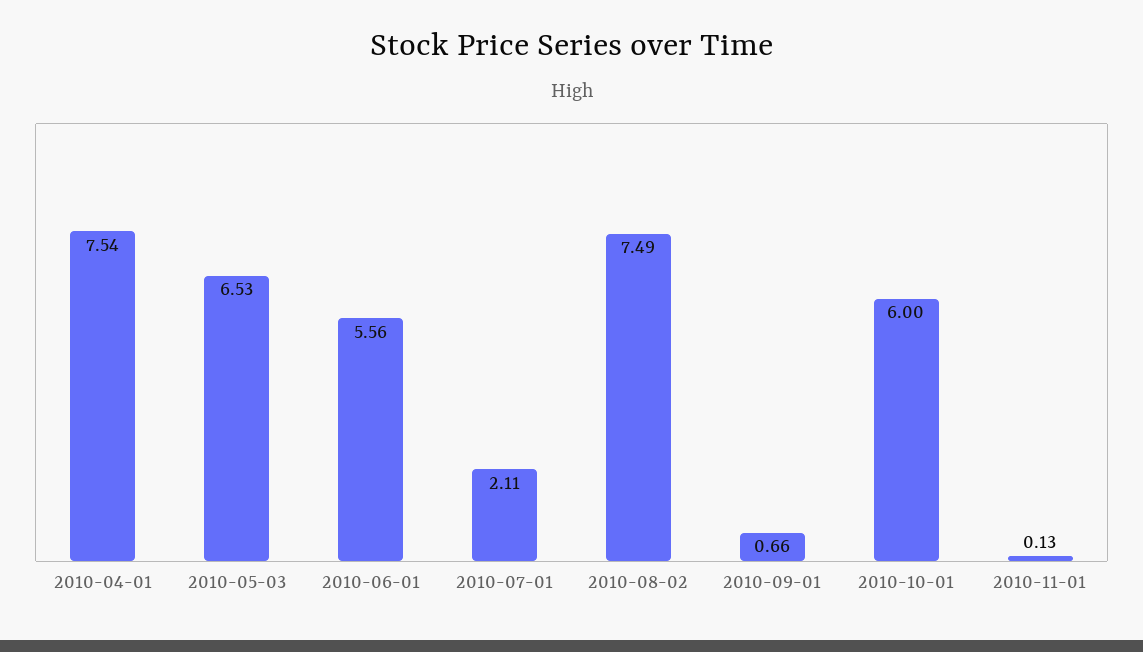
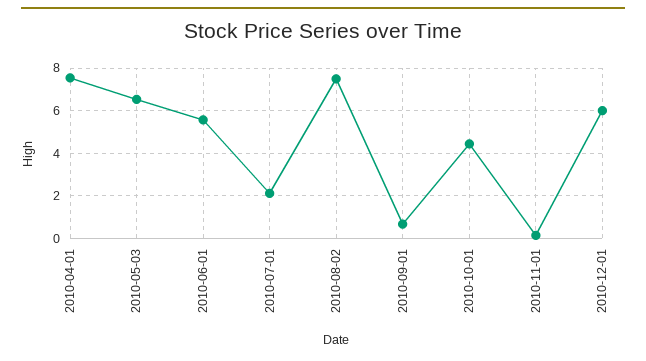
2010-10-01: 6 -> 4.5
2010-12-01: none -> 6

